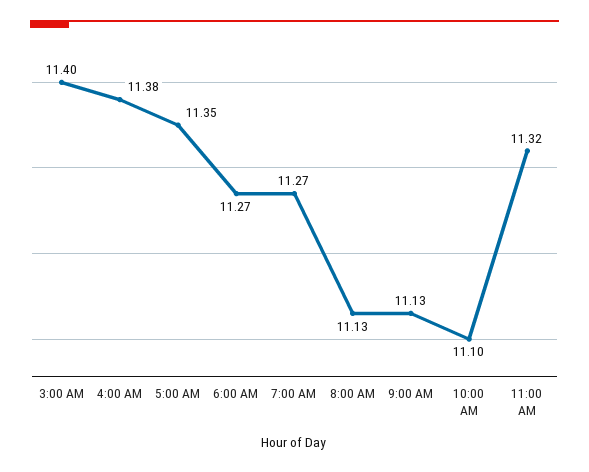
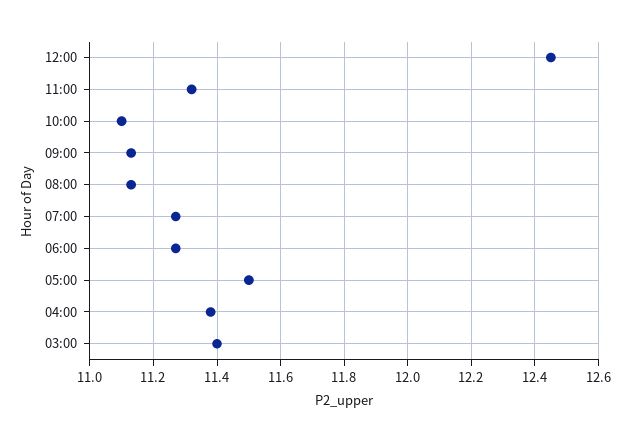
5:00 AM: 11.35 -> 11.5
12:00: none -> 12.45

